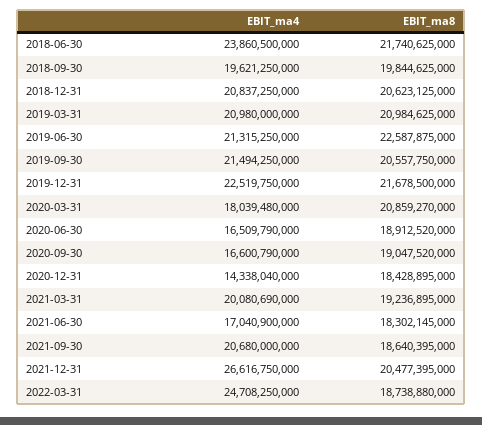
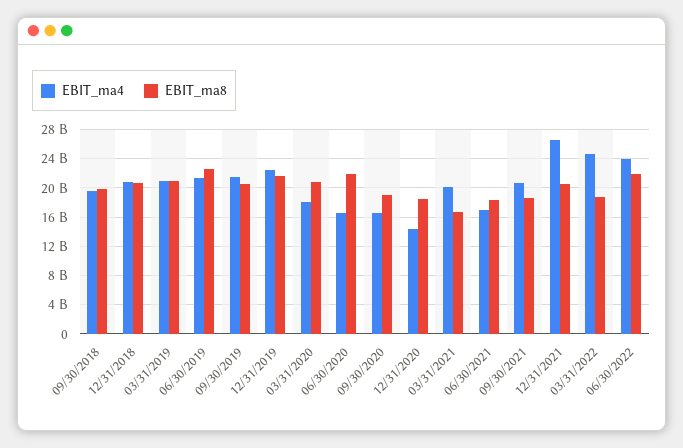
EBIT_ma4, 2018-06-30: 23860500000 -> none
EBIT_ma8, 2018-06-30: 21740625000 -> none
EBIT_ma8, 2020-06-30: 18912520000 -> 22000000000
EBIT_ma8, 2021-03-31: 19236895000 -> 17000000000
EBIT_ma4, 06/30/2022: none -> 24000000000
EBIT_ma8, 06/30/2022: none -> 22000000000

